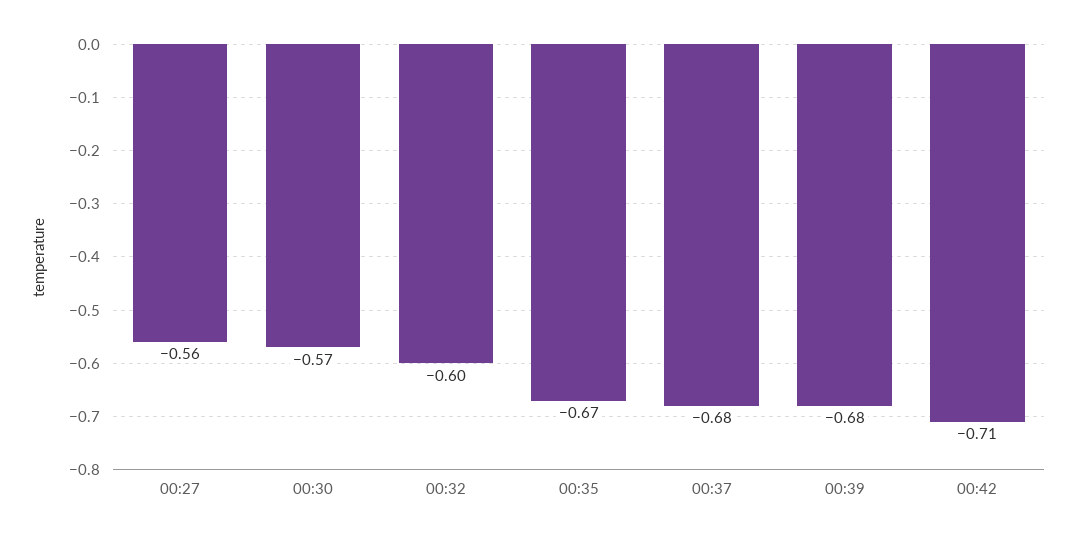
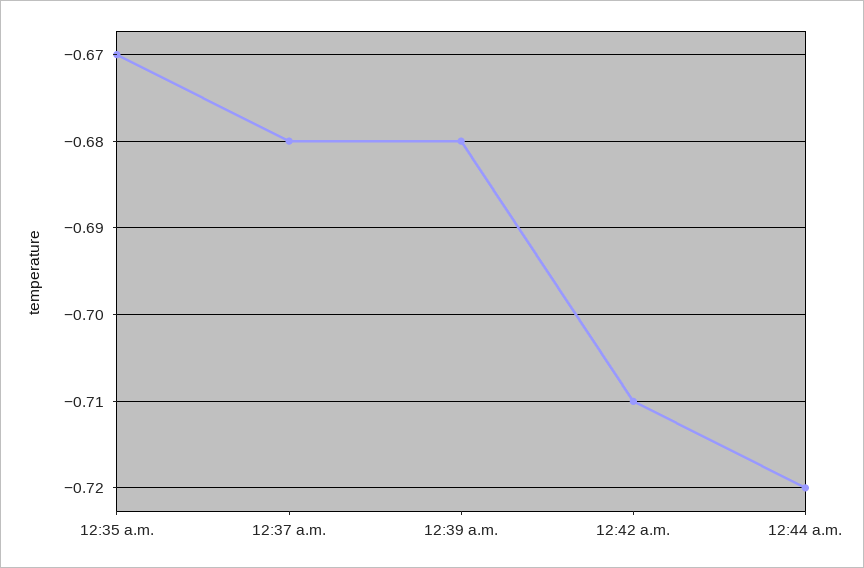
00:27: -0.56 -> none
00:30: -0.57 -> none
00:32: -0.6 -> none
12:44 a.m.: none -> -0.72

